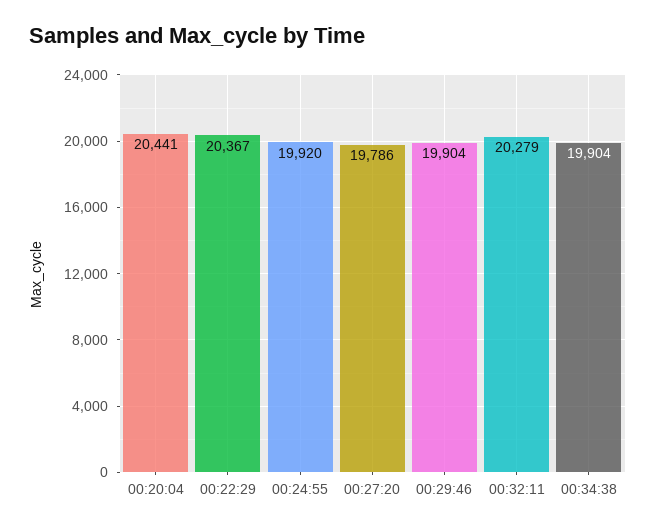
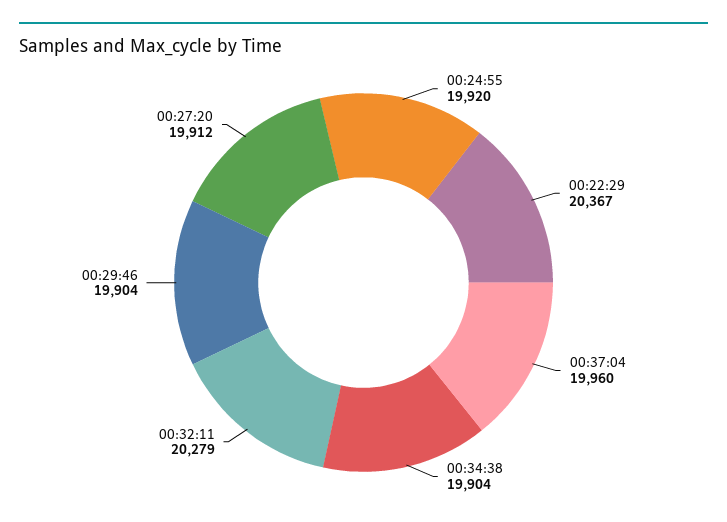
00:20:04: 20441 -> none
00:27:20: 19786 -> 19912
00:37:04: none -> 19960

